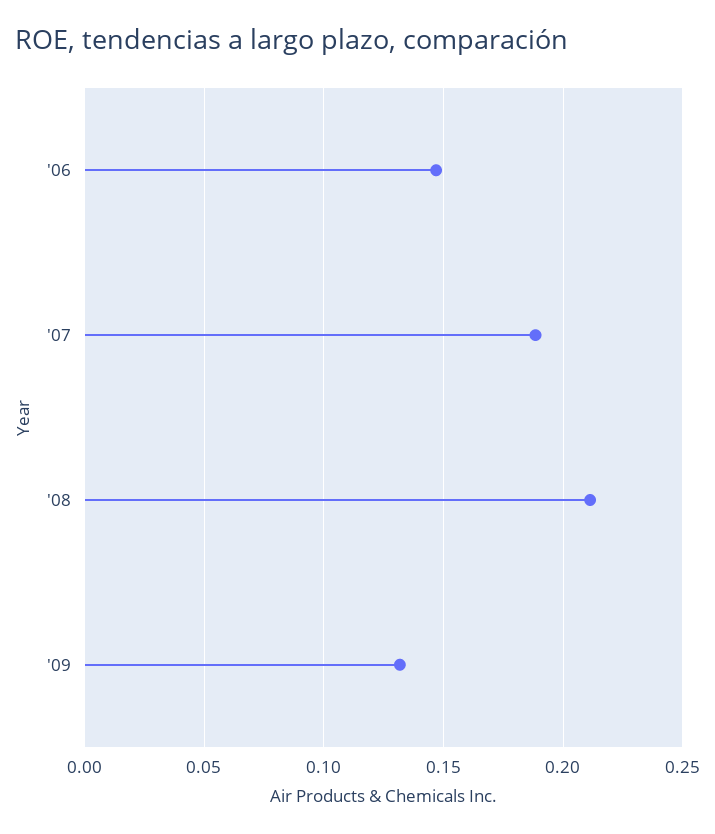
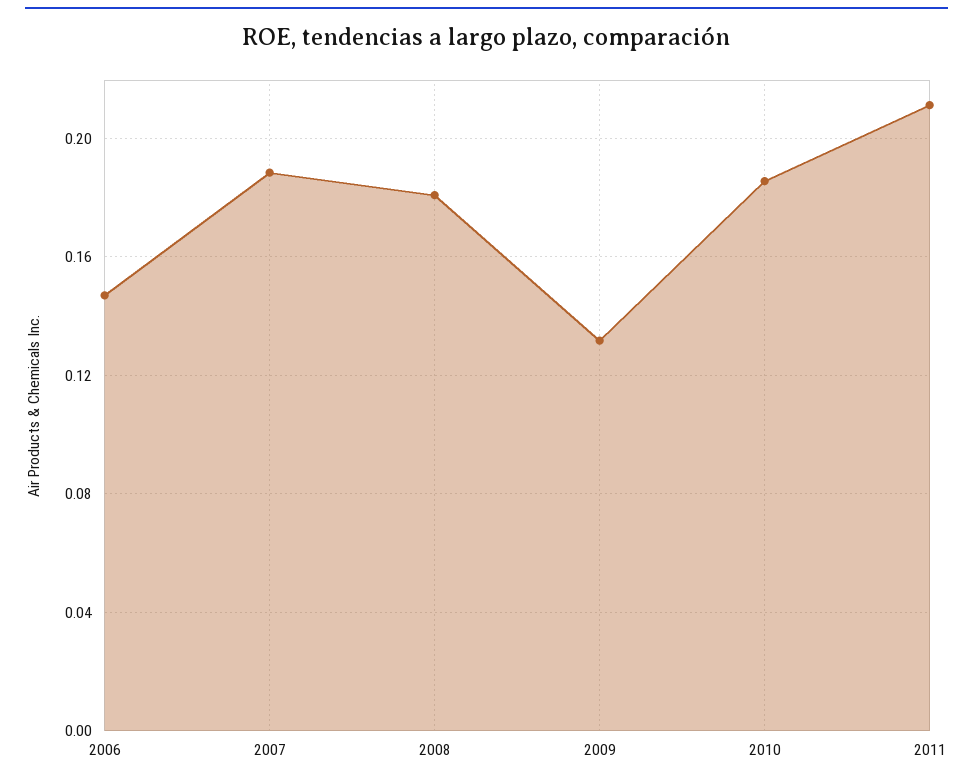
'08: 0.21 -> 0.18
2010: none -> 0.185
2011: none -> 0.21

